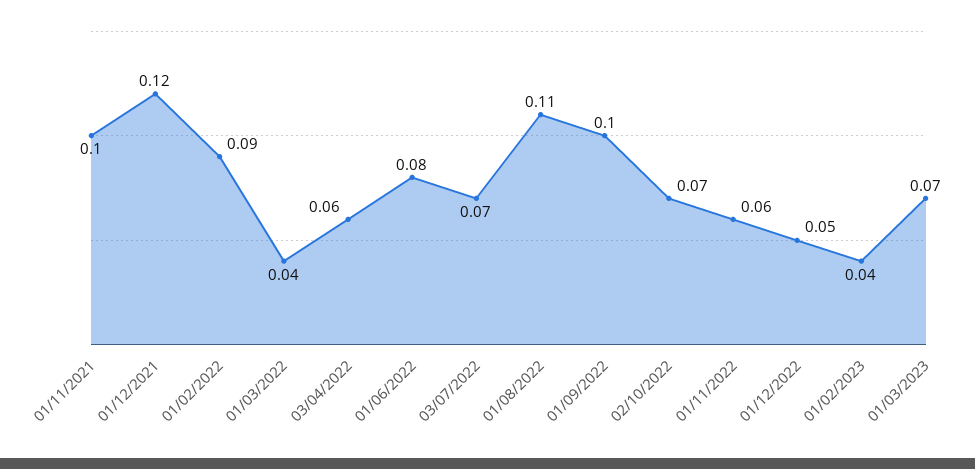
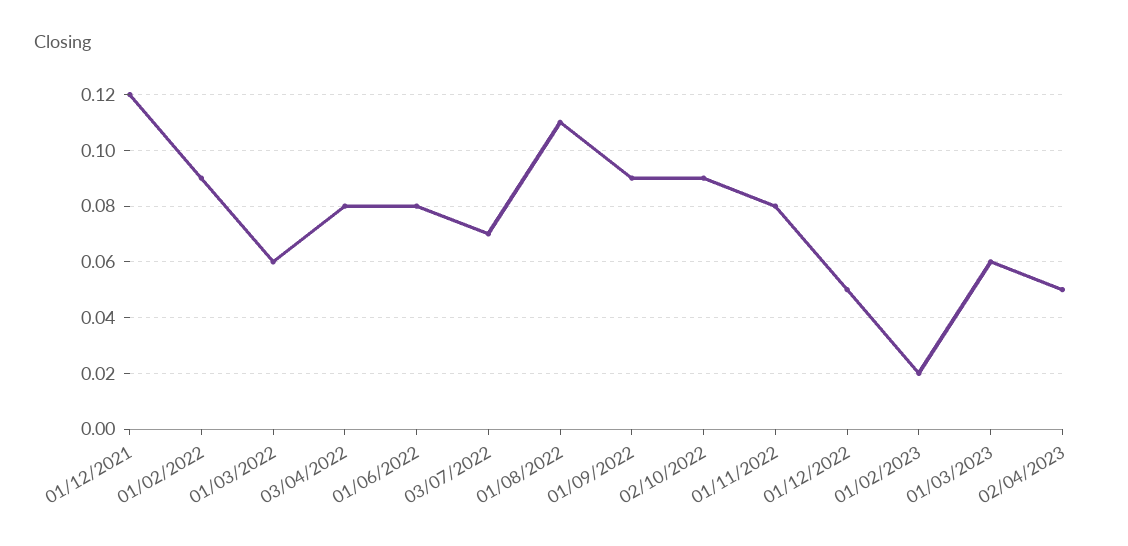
01/11/2021: 0.1 -> none
01/03/2022: 0.04 -> 0.06
03/04/2022: 0.06 -> 0.08
01/09/2022: 0.1 -> 0.09
02/10/2022: 0.07 -> 0.09
01/11/2022: 0.06 -> 0.08
01/02/2023: 0.04 -> 0.02
01/03/2023: 0.07 -> 0.06
02/04/2023: none -> 0.05

